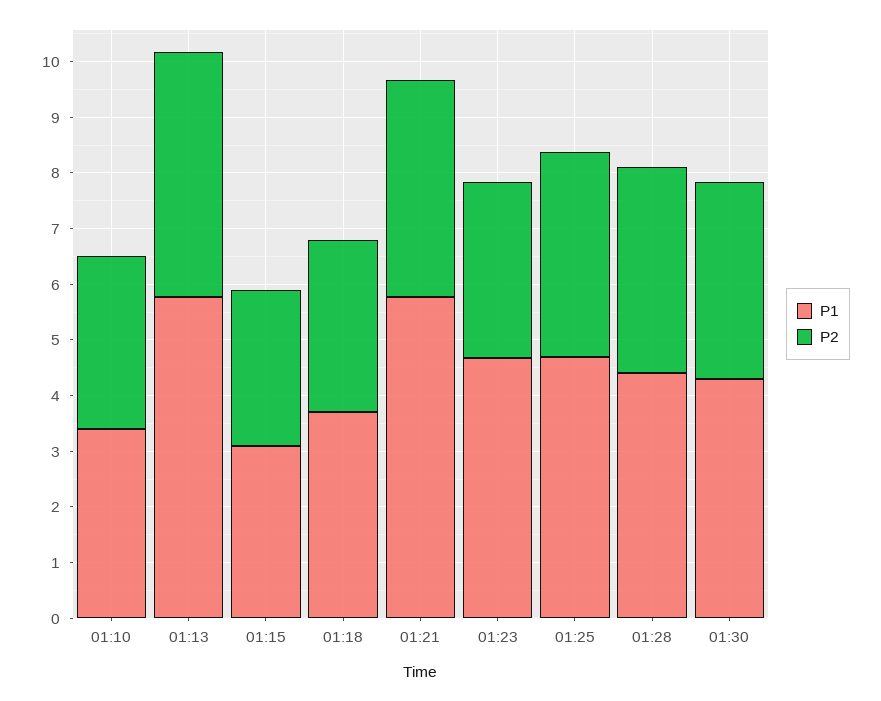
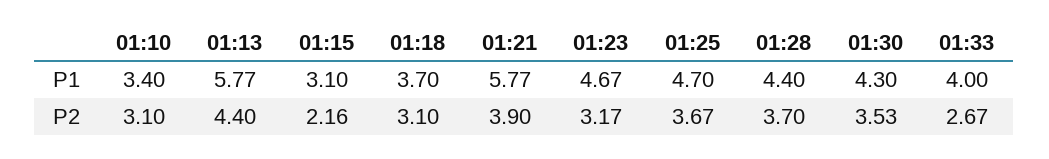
P2, 01:15: 2.8 -> 2.16
P1, 01:33: none -> 4
P2, 01:33: none -> 2.67

